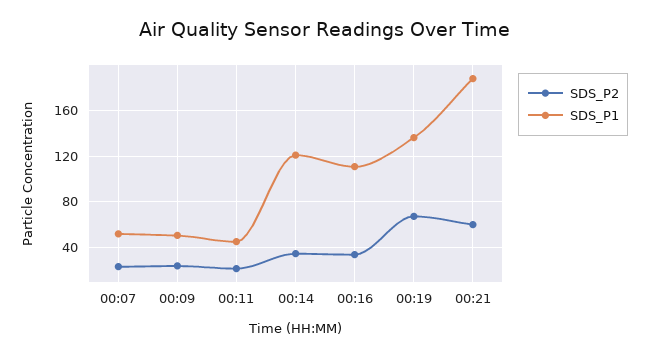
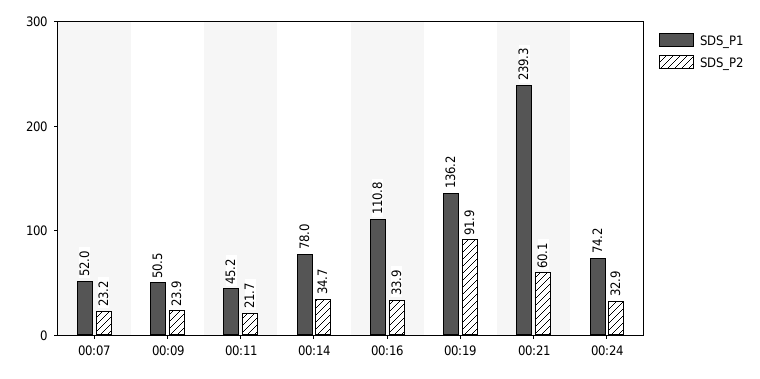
SDS_P1, 00:14: 120 -> 78
SDS_P2, 00:19: 70 -> 91.9
SDS_P1, 00:21: 190 -> 239.3
SDS_P1, 00:24: none -> 74.2
SDS_P2, 00:24: none -> 32.9

